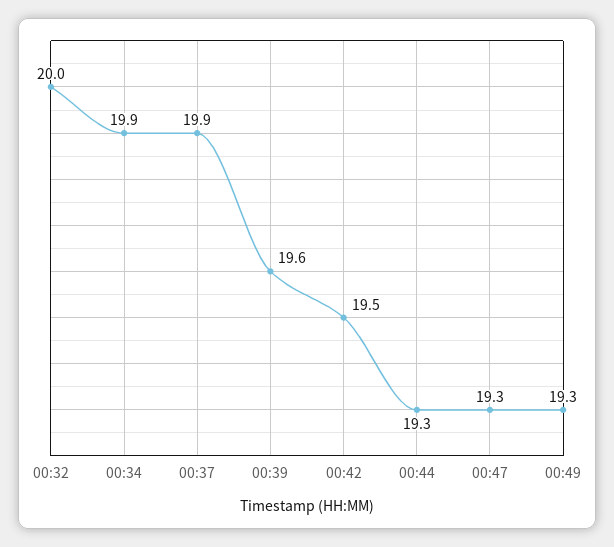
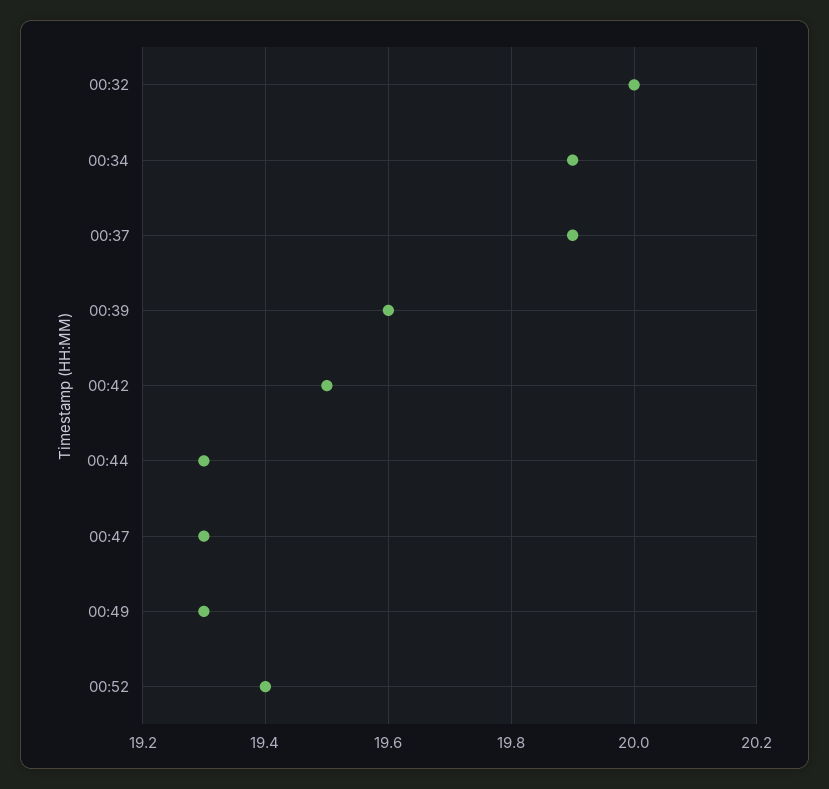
00:52: none -> 19.4

